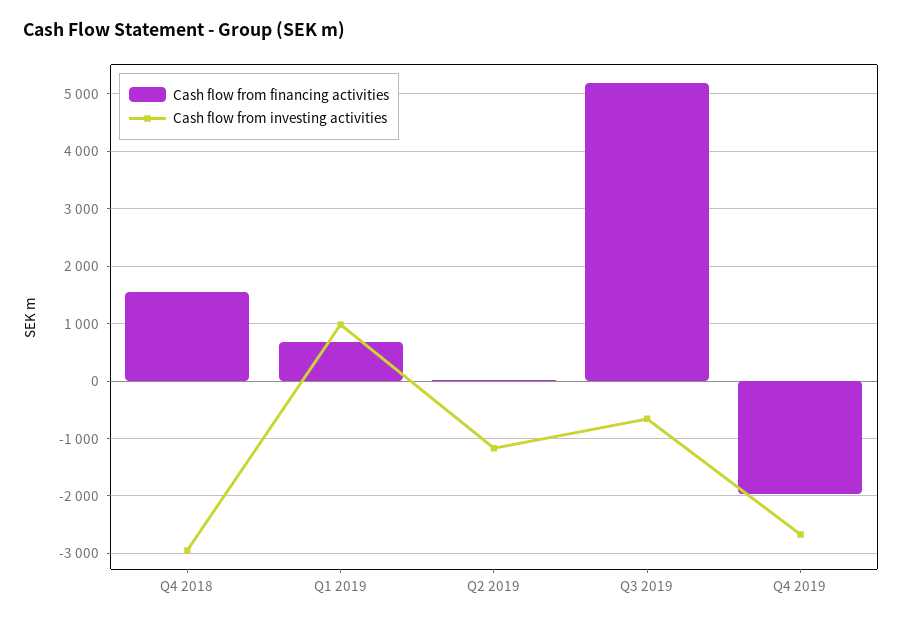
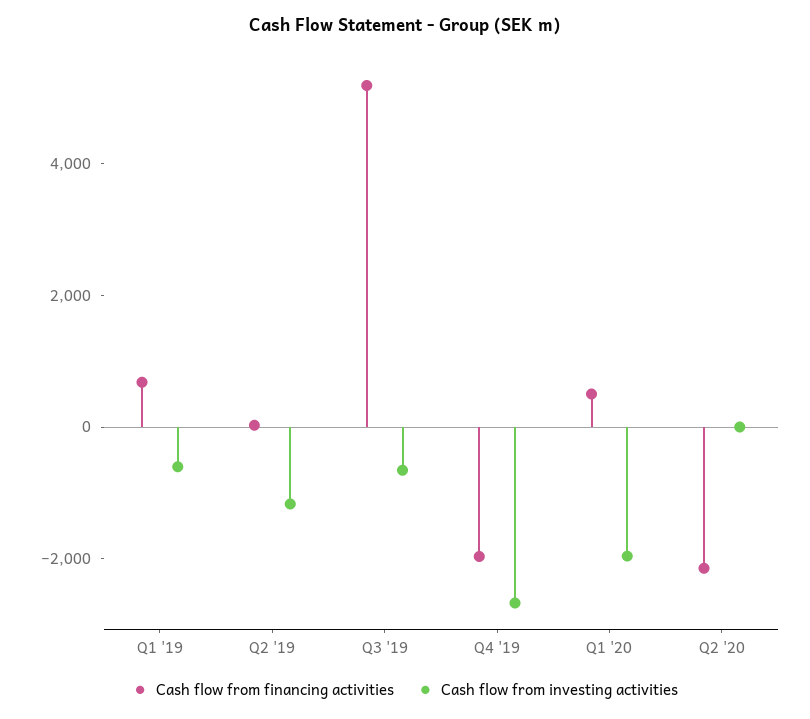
Cash flow from financing activities, Q4 2018: 1600 -> none
Cash flow from investing activities, Q4 2018: -3000 -> none
Cash flow from investing activities, Q1 2019: 1000 -> -500
Cash flow from financing activities, Q1 '20: none -> 500
Cash flow from investing activities, Q1 '20: none -> -2000
Cash flow from financing activities, Q2 '20: none -> -2000
Cash flow from investing activities, Q2 '20: none -> 0

